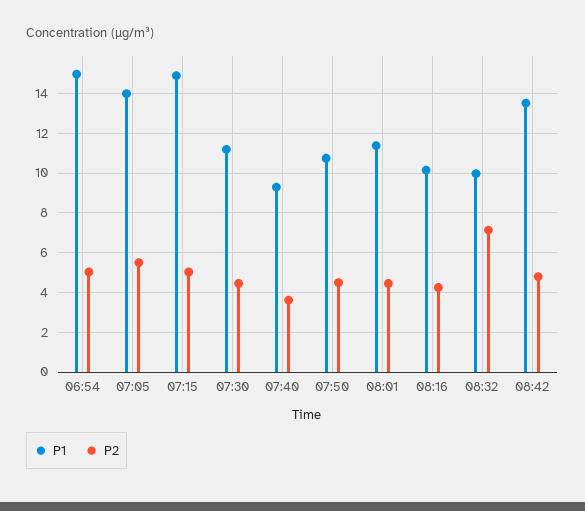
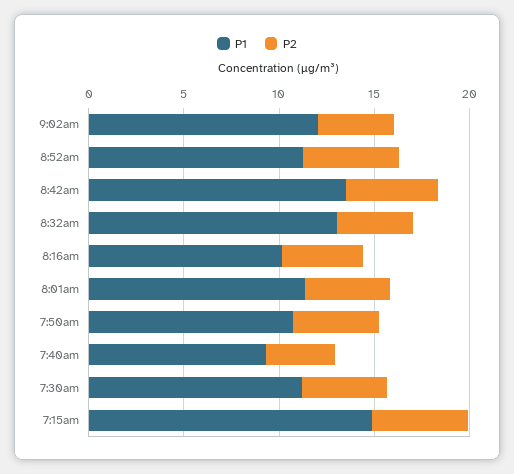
P1, 06:54: 15 -> none
P2, 06:54: 5 -> none
P1, 07:05: 14 -> none
P2, 07:05: 5.5 -> none
P1, 08:32: 10 -> 13
P2, 08:32: 7 -> 4
P1, 9:02am: none -> 12
P2, 9:02am: none -> 4
P1, 8:52am: none -> 11
P2, 8:52am: none -> 5

